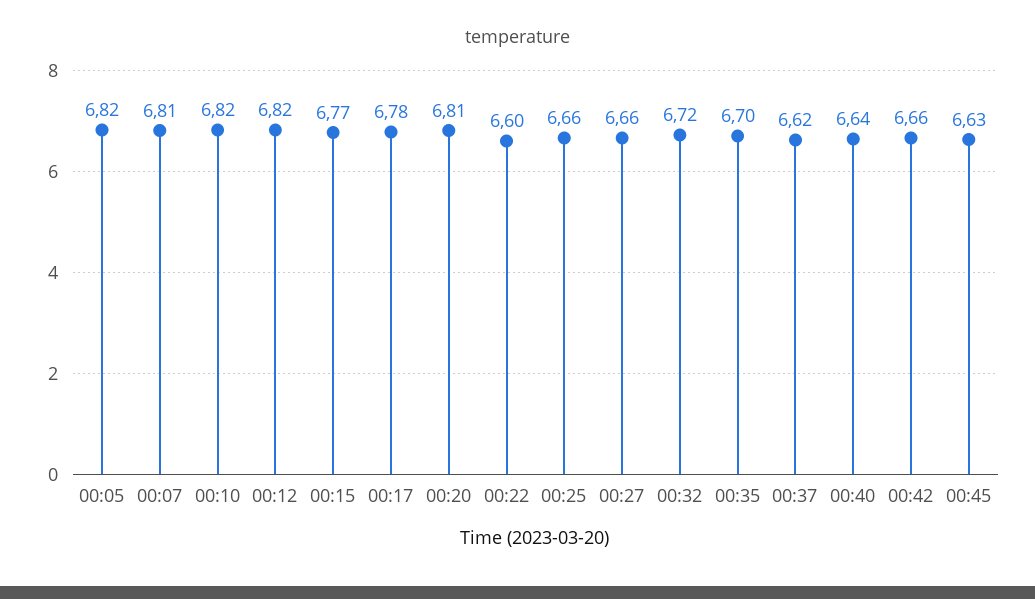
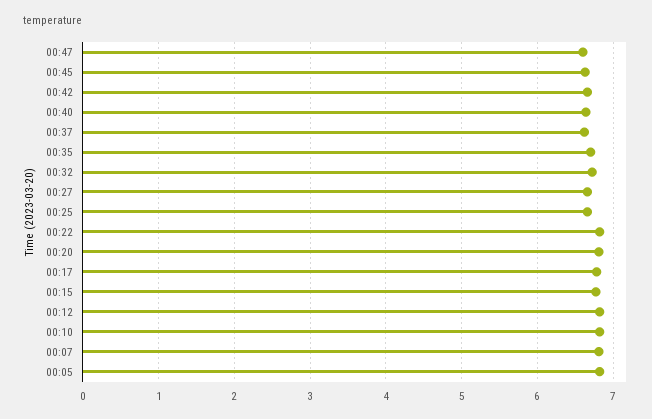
00:22: 6.6 -> 6.8
00:47: none -> 6.6

